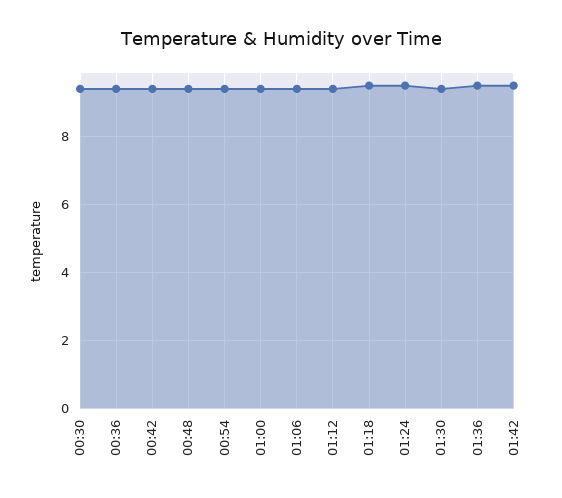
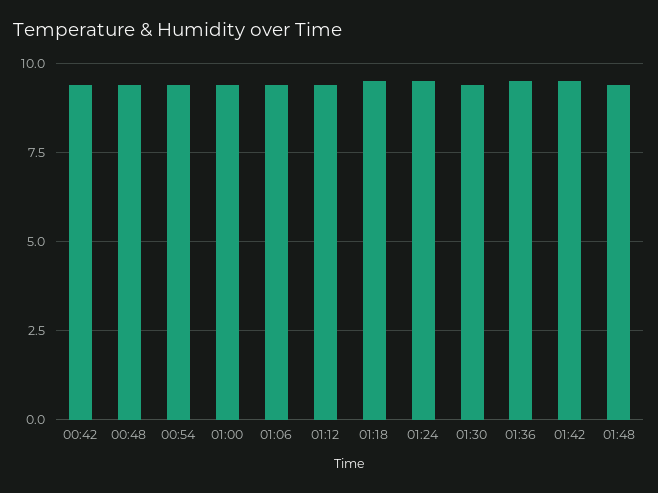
00:30: 9.5 -> none
00:36: 9.5 -> none
01:48: none -> 9.5

